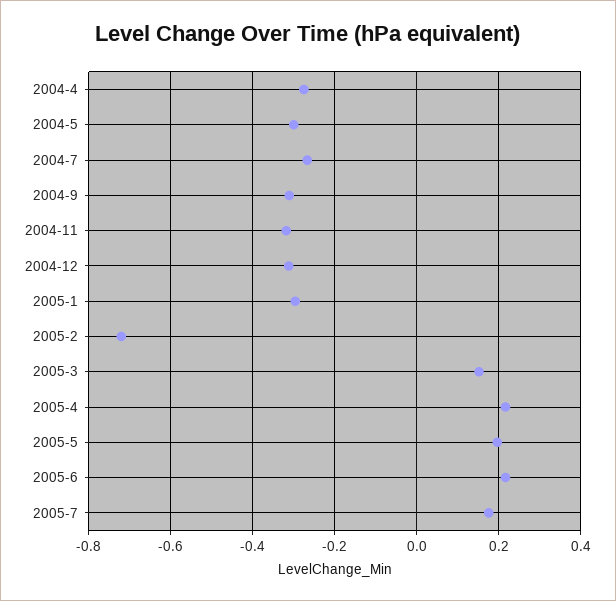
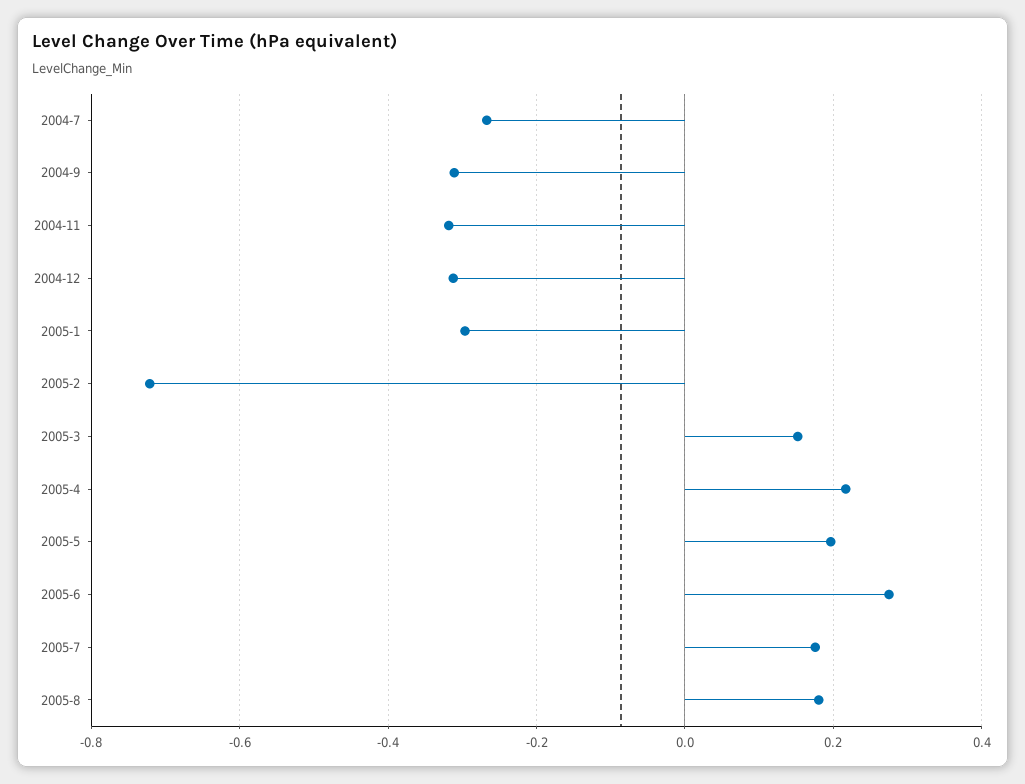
2004-4: -0.28 -> none
2004-5: -0.3 -> none
2005-6: 0.22 -> 0.28
2005-8: none -> 0.18

